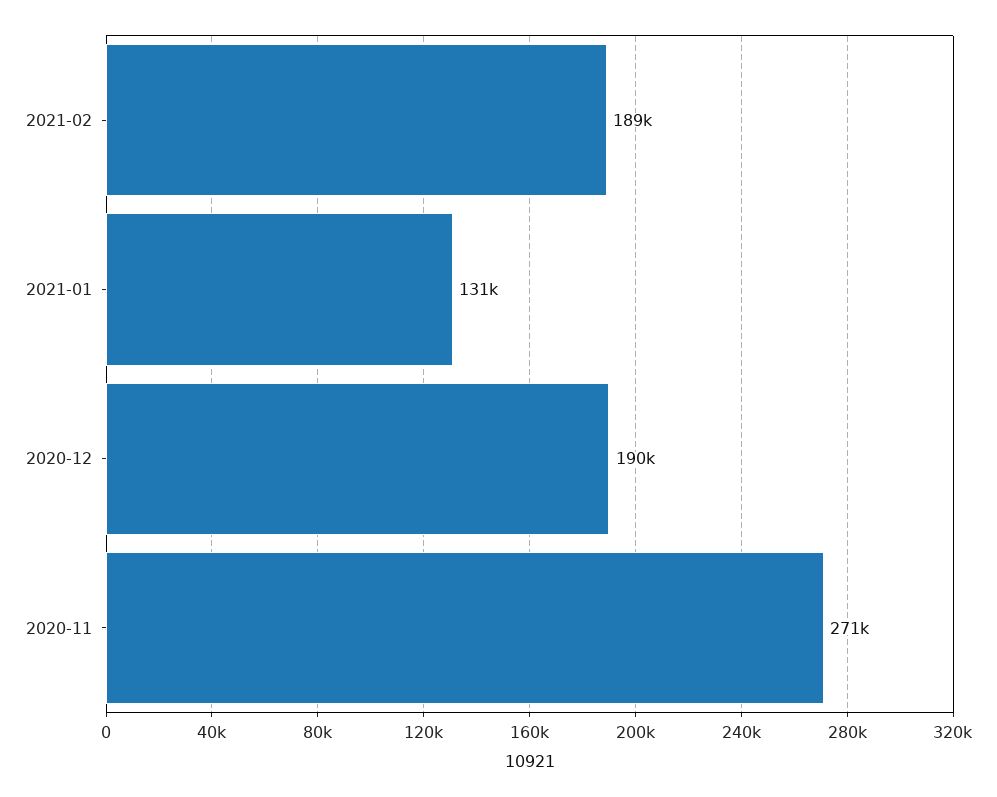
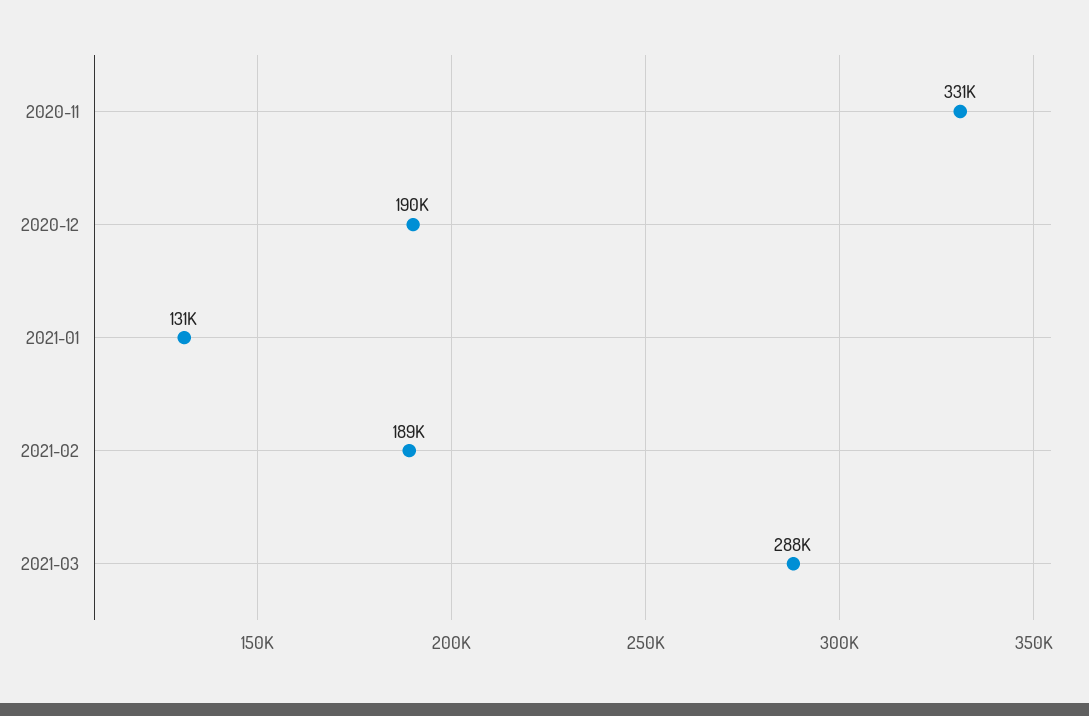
2020-11: 271000 -> 331000
2021-03: none -> 288000

